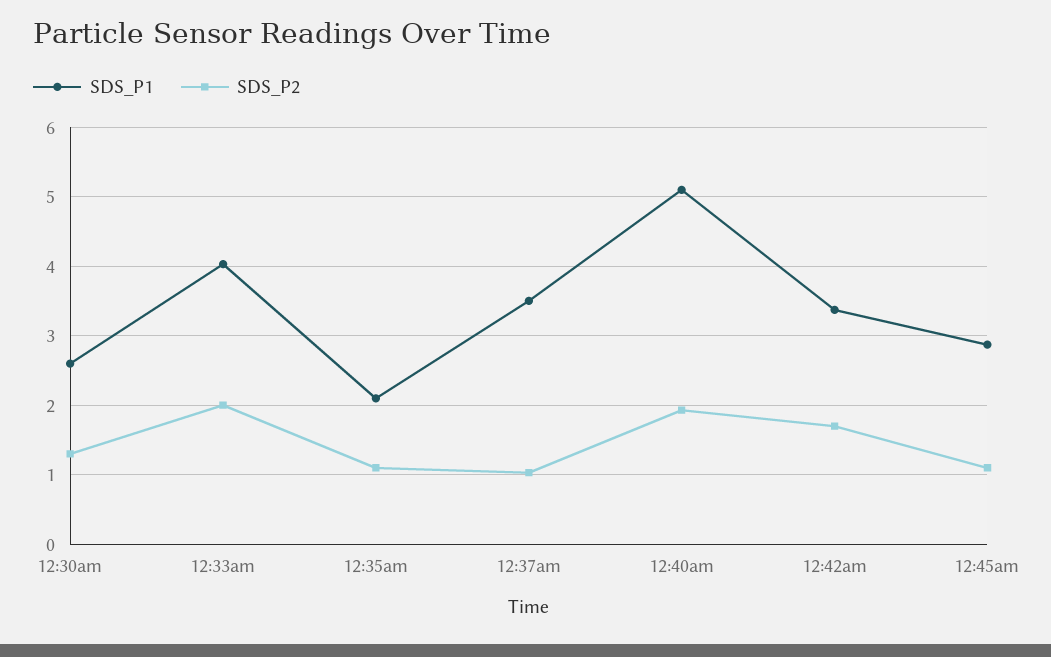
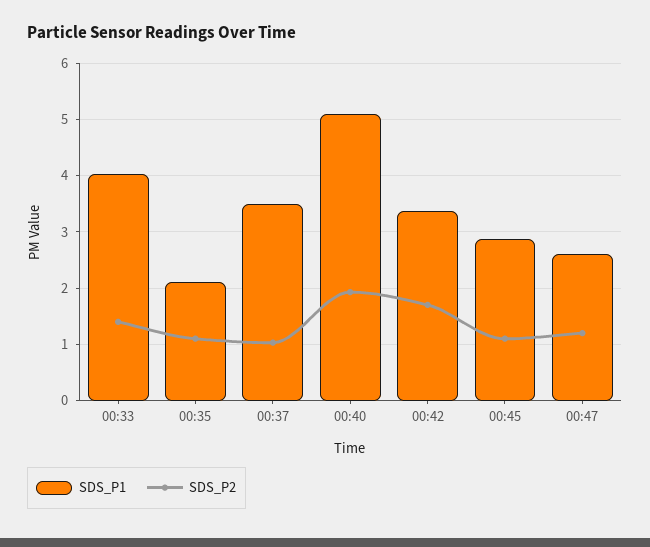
SDS_P1, 12:30am: 2.6 -> none
SDS_P2, 12:30am: 1.3 -> none
SDS_P2, 12:33am: 2 -> 1.4
SDS_P1, 00:47: none -> 2.6
SDS_P2, 00:47: none -> 1.2

